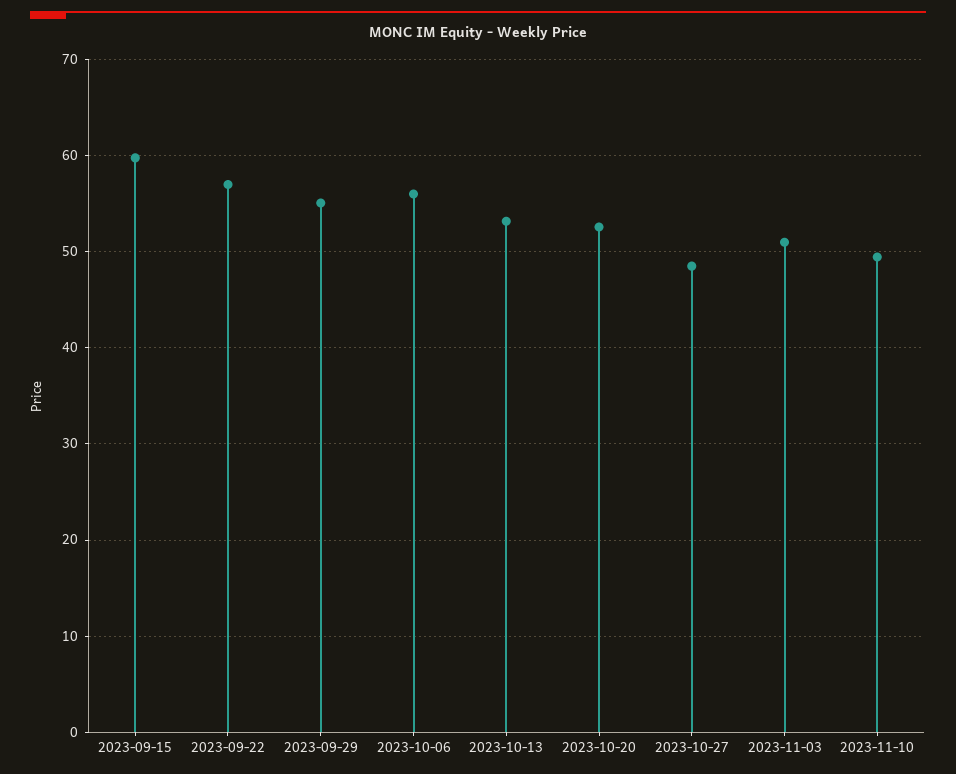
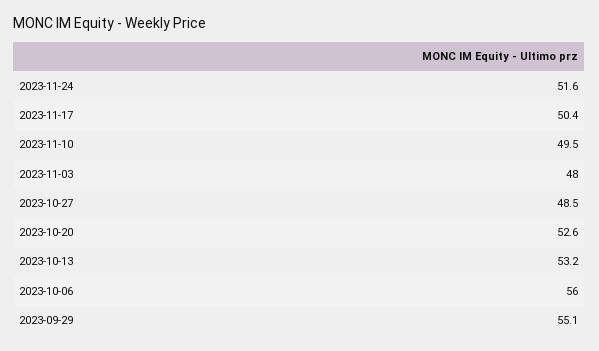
2023-09-15: 60 -> none
2023-09-22: 57 -> none
2023-11-03: 51 -> 48
2023-11-24: none -> 51.6
2023-11-17: none -> 50.4

